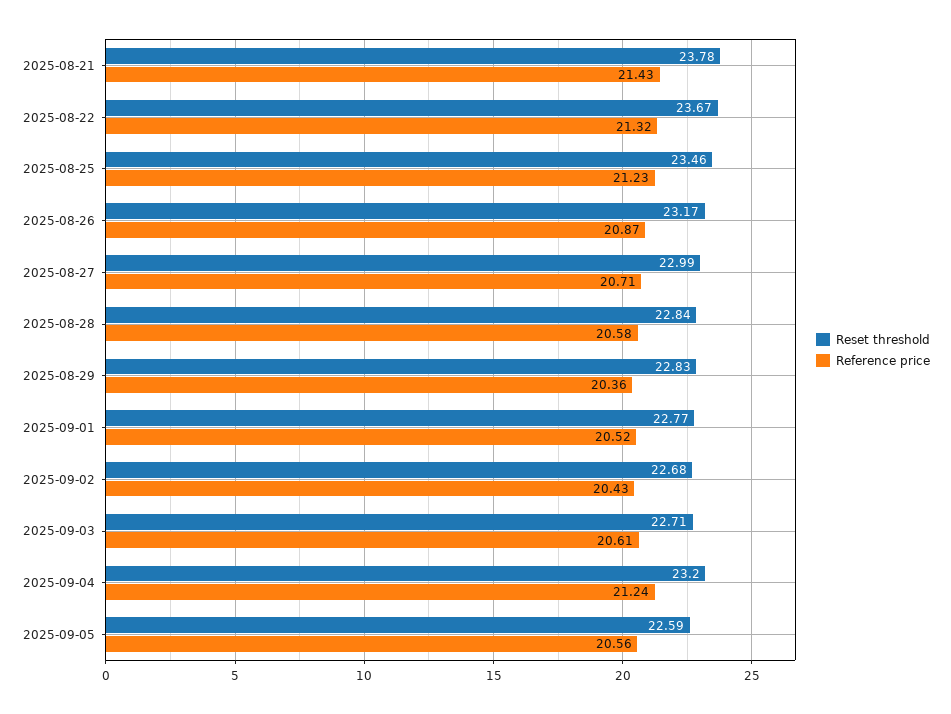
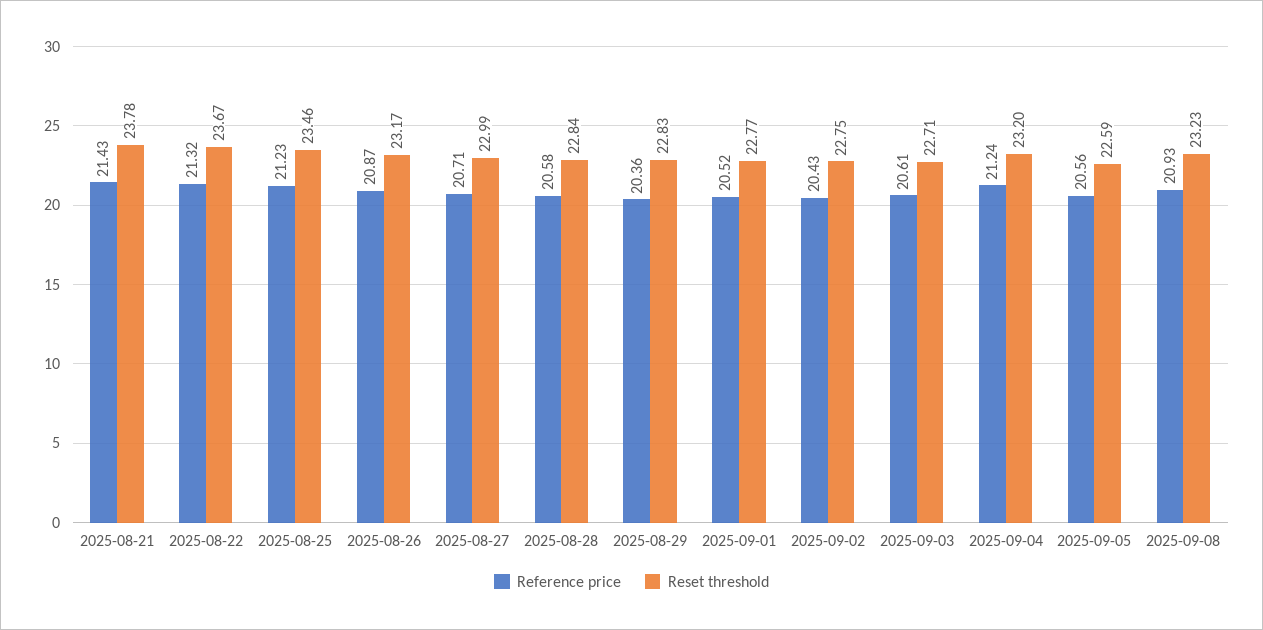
Reset threshold, 2025-09-02: 22.68 -> 22.75
Reference price, 2025-09-08: none -> 20.93
Reset threshold, 2025-09-08: none -> 23.23

